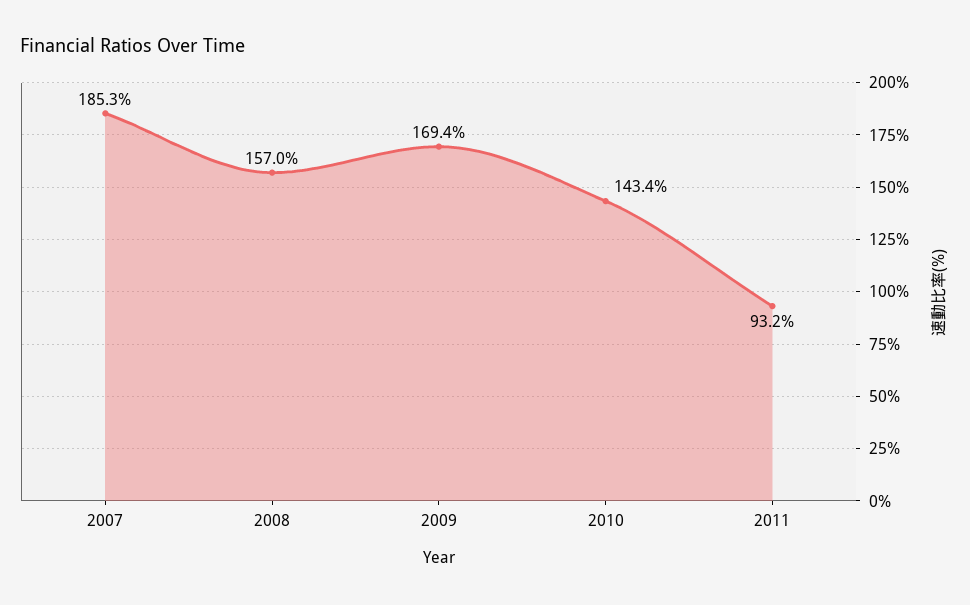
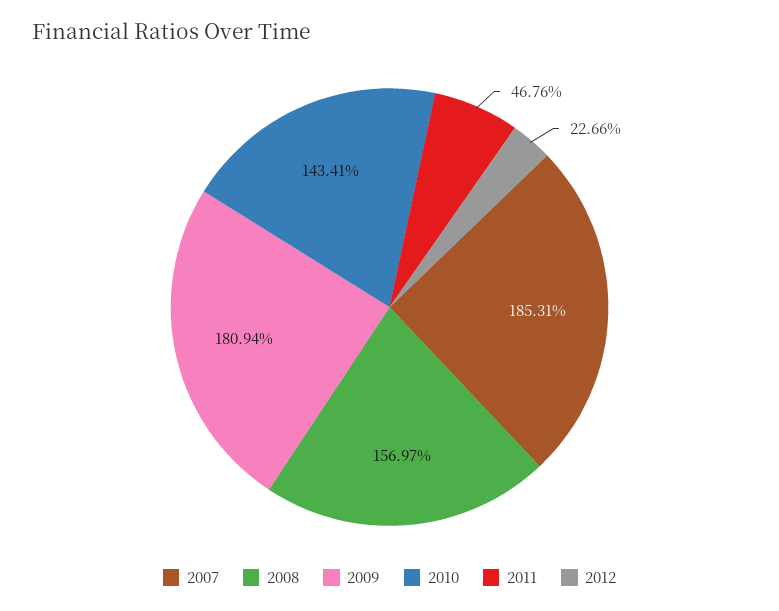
2009: 169.4 -> 180.94
2011: 93.2 -> 46.76
2012: none -> 22.66

